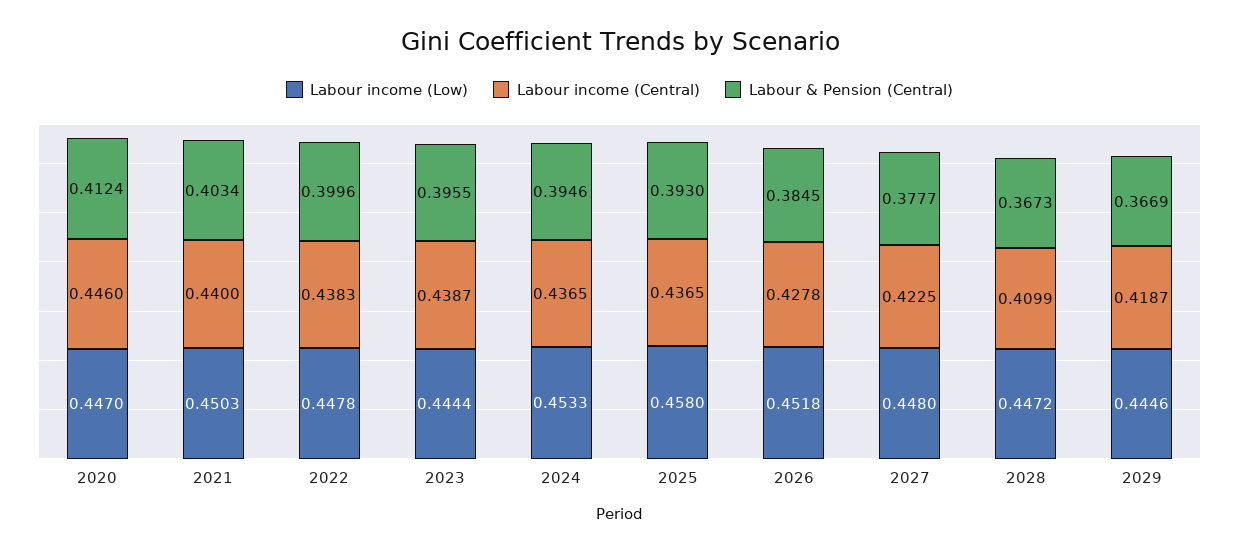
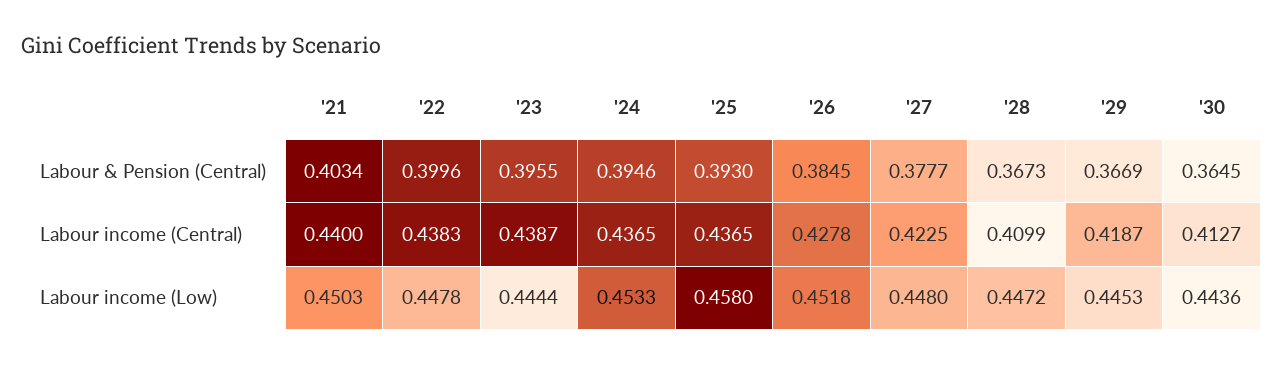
Labour income (Low), 2020: 0.447 -> none
Labour income (Central), 2020: 0.446 -> none
Labour & Pension (Central), 2020: 0.4124 -> none
Labour income (Low), 2029: 0.4446 -> 0.4453
Labour & Pension (Central), '30: none -> 0.3645
Labour income (Central), '30: none -> 0.4127
Labour income (Low), '30: none -> 0.4436

